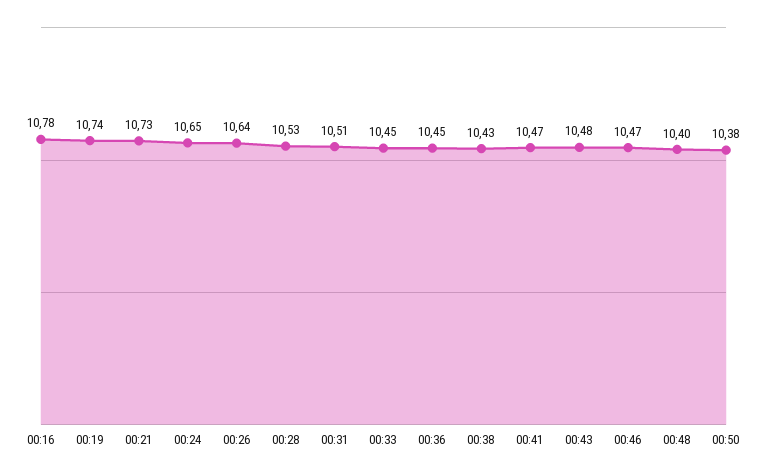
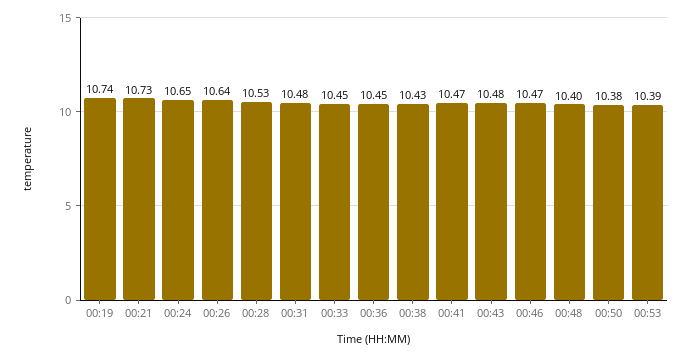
00:16: 10.78 -> none
00:31: 10.51 -> 10.48
00:53: none -> 10.39

